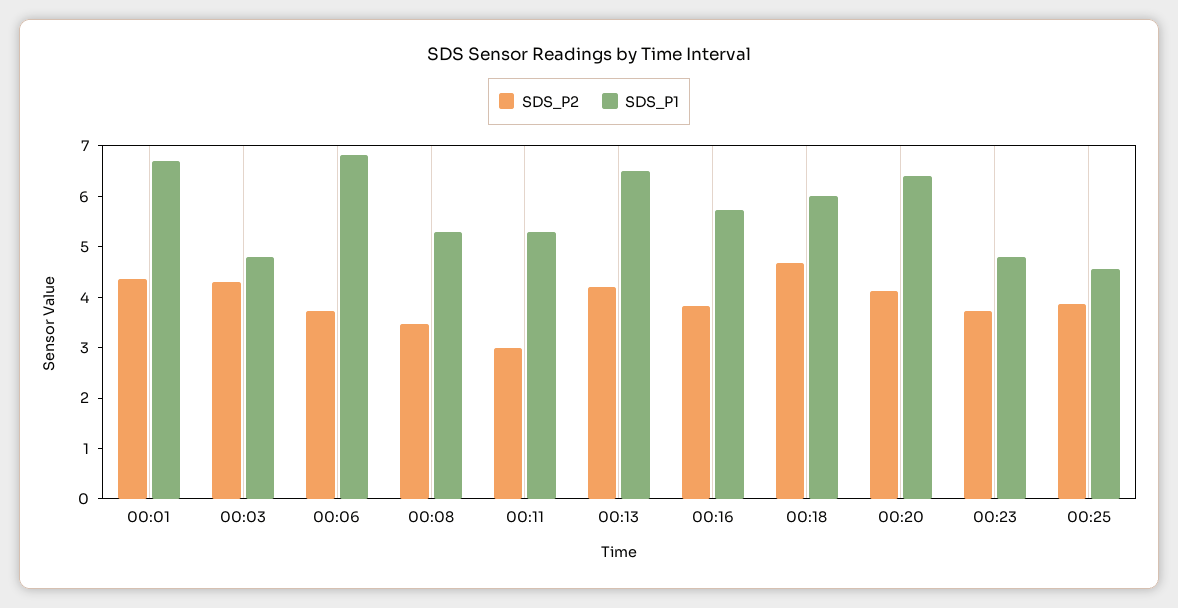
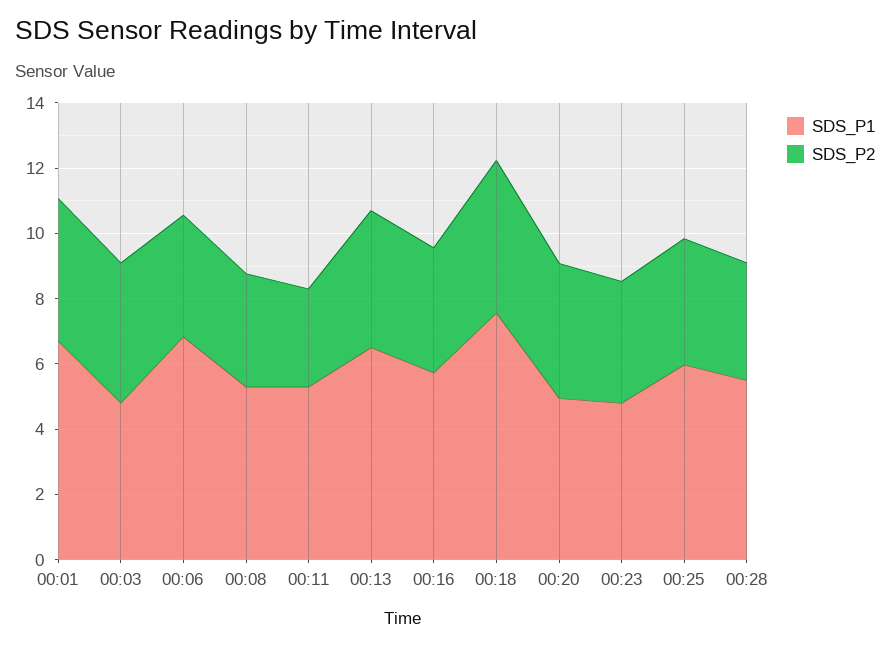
SDS_P1, 00:18: 6 -> 7.5
SDS_P1, 00:20: 6.4 -> 5
SDS_P1, 00:25: 4.6 -> 6
SDS_P1, 00:28: none -> 5.5
SDS_P2, 00:28: none -> 3.5

